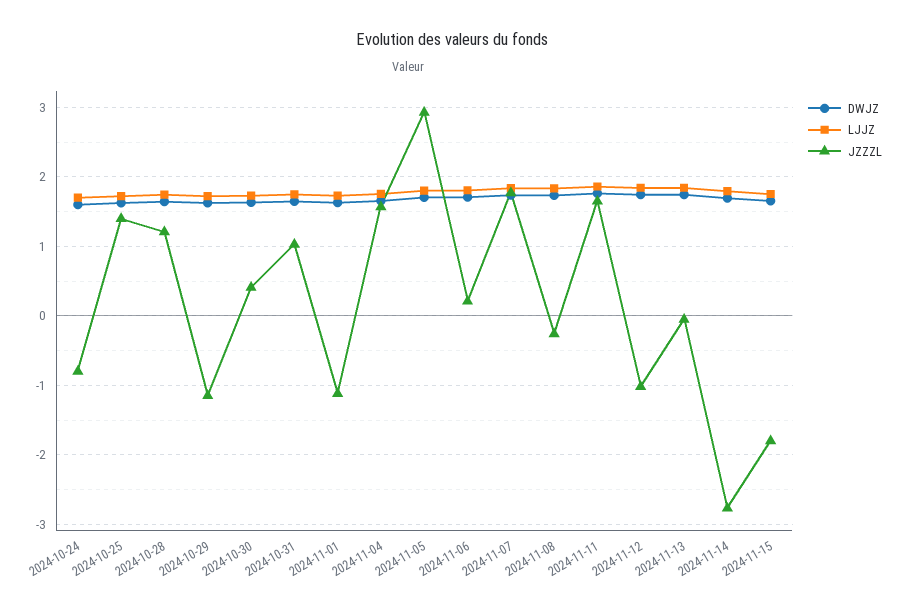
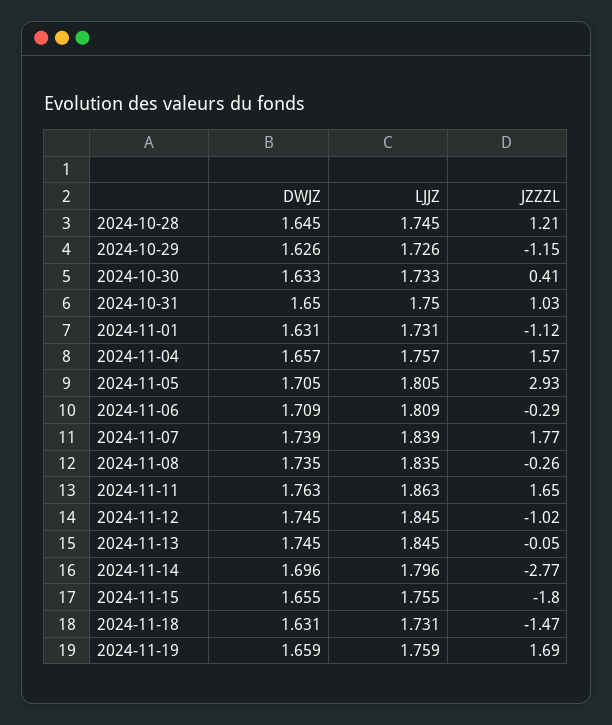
DWJZ, 2024-10-24: 1.6 -> none
LJJZ, 2024-10-24: 1.7 -> none
JZZZL, 2024-10-24: -0.8 -> none
DWJZ, 2024-10-25: 1.6 -> none
LJJZ, 2024-10-25: 1.7 -> none
JZZZL, 2024-10-25: 1.4 -> none
JZZZL, 2024-11-06: 0.2 -> -0.29
DWJZ, 2024-11-18: none -> 1.631
LJJZ, 2024-11-18: none -> 1.731
JZZZL, 2024-11-18: none -> -1.47
DWJZ, 2024-11-19: none -> 1.659
LJJZ, 2024-11-19: none -> 1.759
JZZZL, 2024-11-19: none -> 1.69

